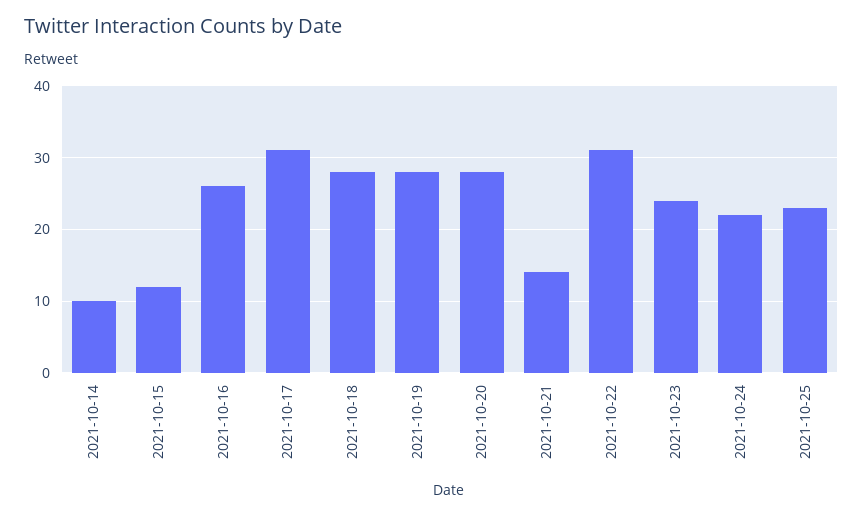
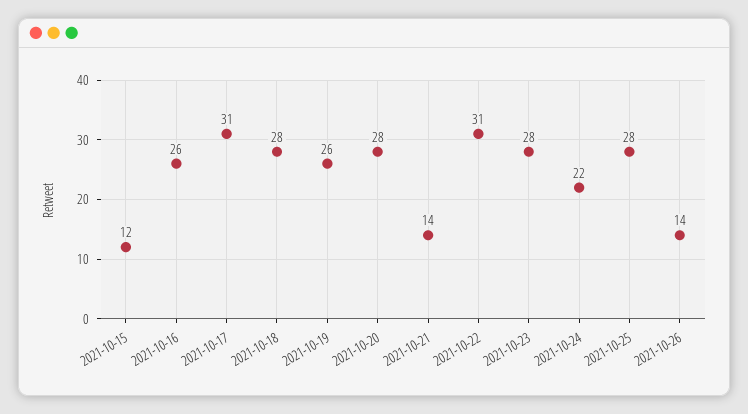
2021-10-14: 10 -> none
2021-10-19: 28 -> 26
2021-10-23: 24 -> 28
2021-10-25: 23 -> 28
2021-10-26: none -> 14

